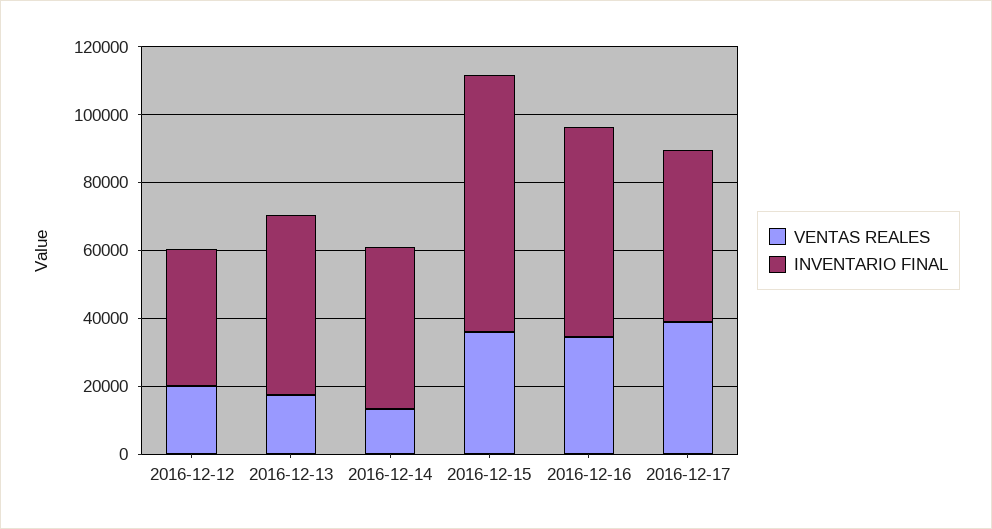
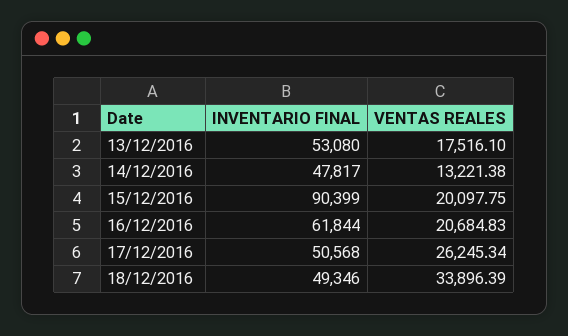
VENTAS REALES, 2016-12-12: 20000 -> none
INVENTARIO FINAL, 2016-12-12: 40000 -> none
VENTAS REALES, 2016-12-15: 35000 -> 20097.75
INVENTARIO FINAL, 2016-12-15: 75000 -> 90399
VENTAS REALES, 2016-12-16: 35000 -> 20684.83
VENTAS REALES, 2016-12-17: 40000 -> 26245.34
INVENTARIO FINAL, 18/12/2016: none -> 49346
VENTAS REALES, 18/12/2016: none -> 33896.39

